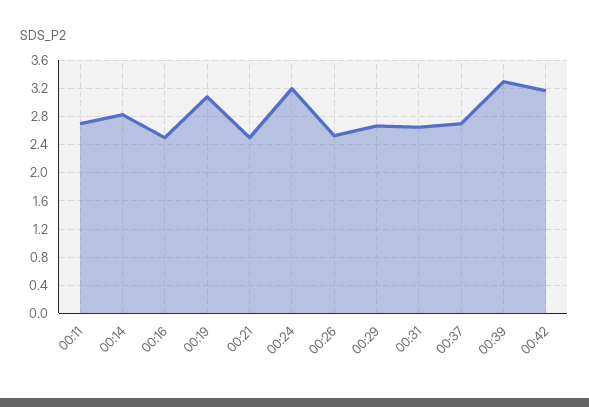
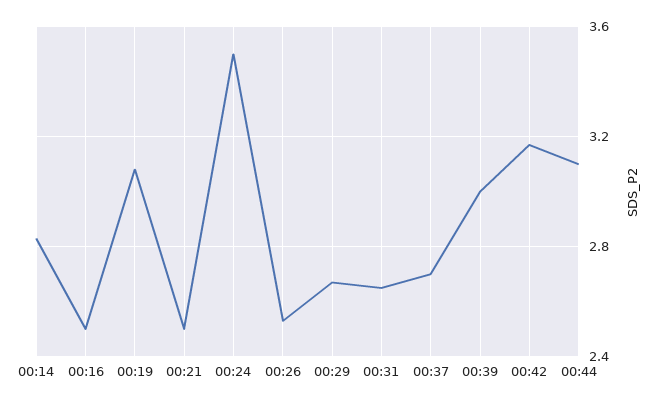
00:11: 2.7 -> none
00:24: 3.2 -> 3.5
00:39: 3.3 -> 3
00:44: none -> 3.1

